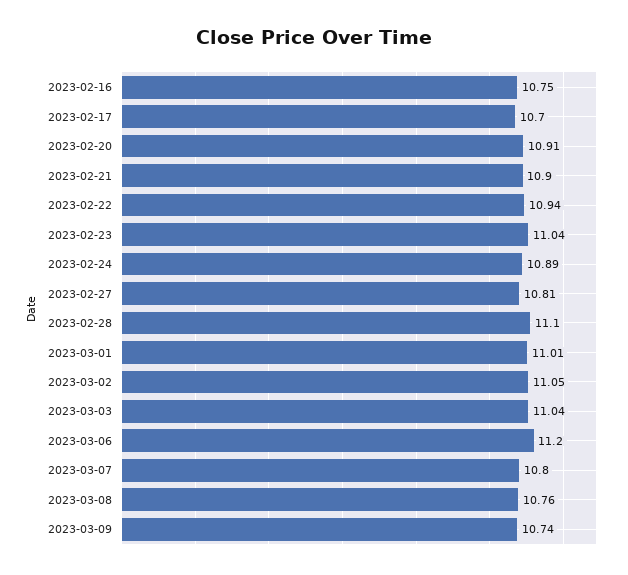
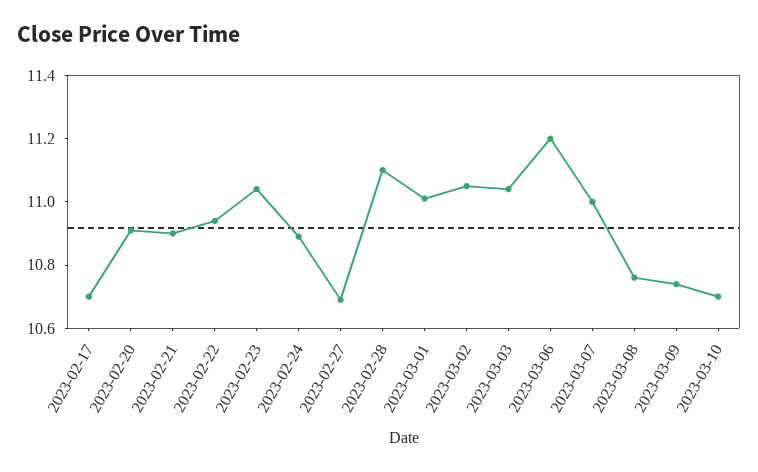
2023-02-16: 10.75 -> none
2023-02-27: 10.81 -> 10.7
2023-03-07: 10.8 -> 11
2023-03-10: none -> 10.7

